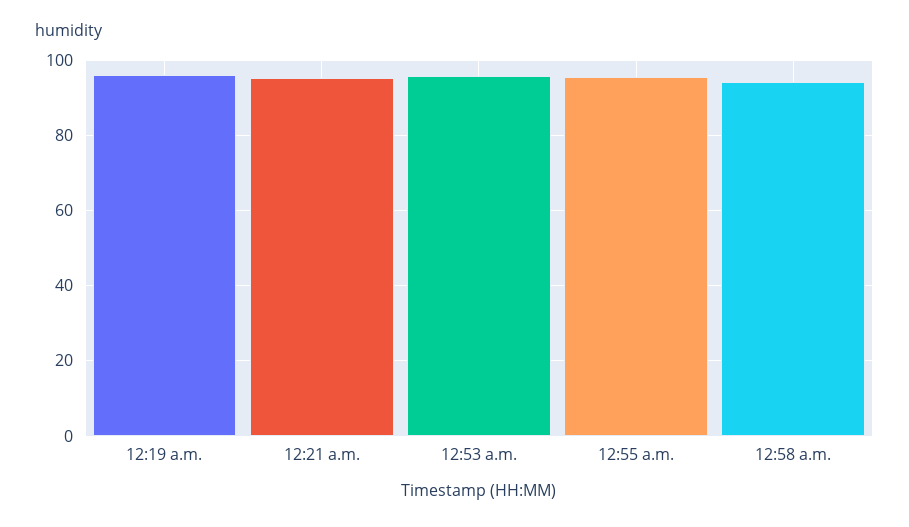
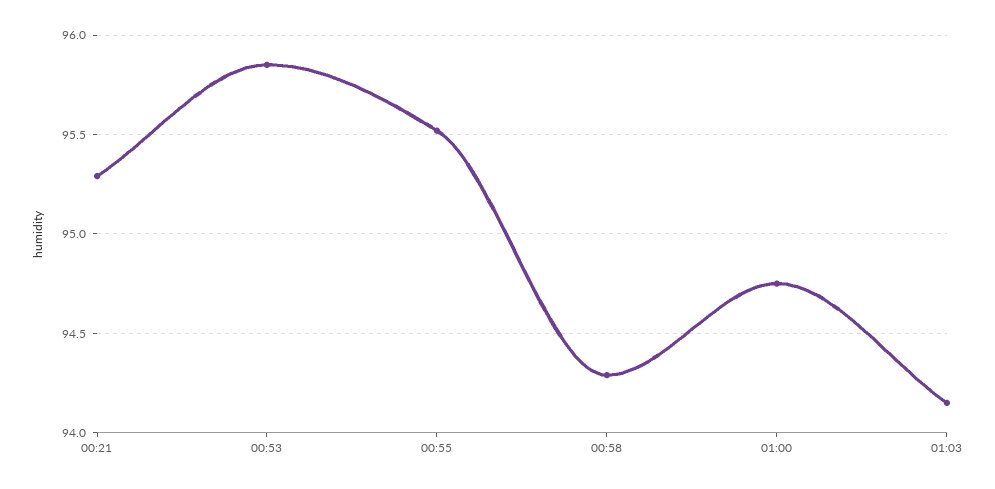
12:19 a.m.: 96 -> none
01:00: none -> 94.75
01:03: none -> 94.15

